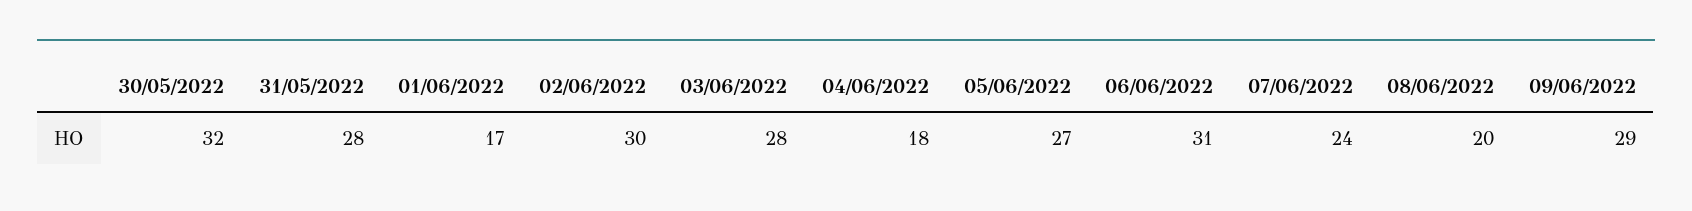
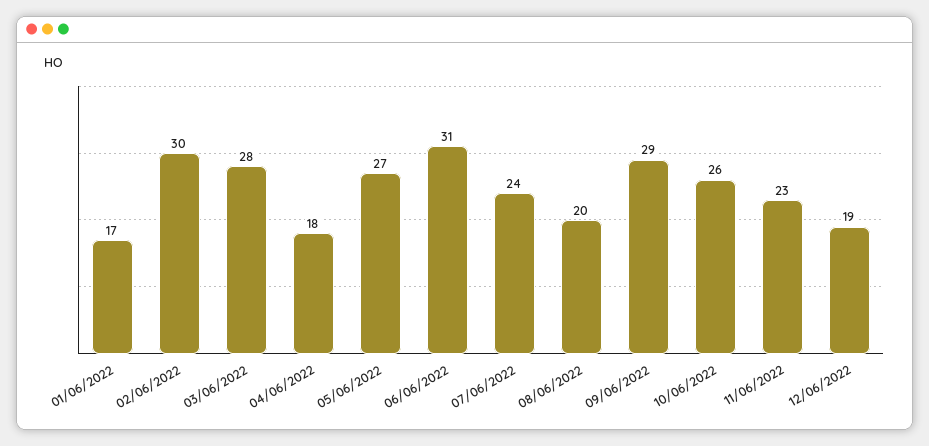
30/05/2022: 32 -> none
31/05/2022: 28 -> none
10/06/2022: none -> 26
11/06/2022: none -> 23
12/06/2022: none -> 19

